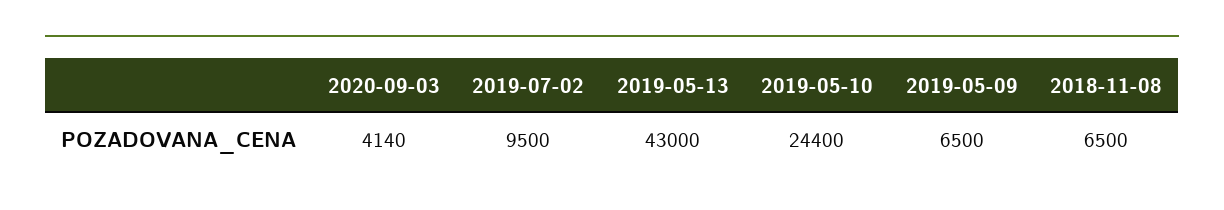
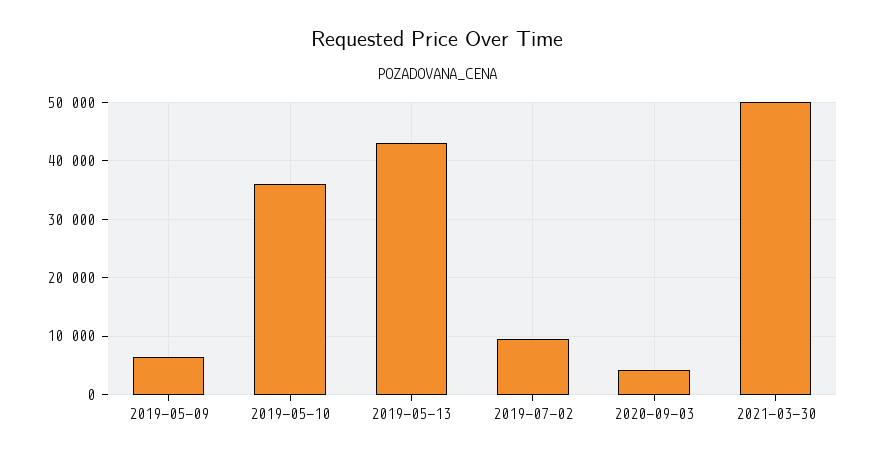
2019-05-10: 24400 -> 36000
2018-11-08: 6500 -> none
2021-03-30: none -> 50000

